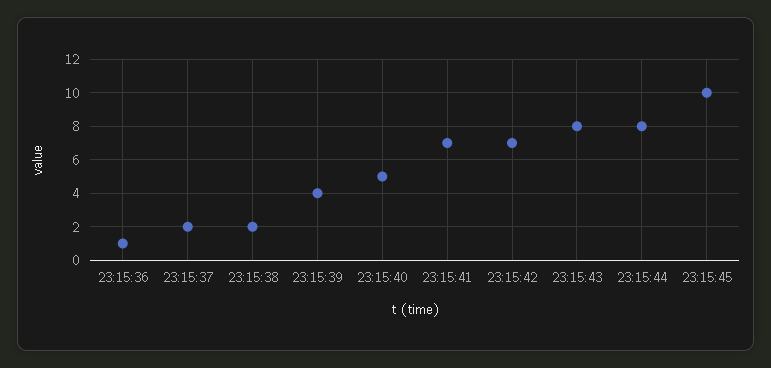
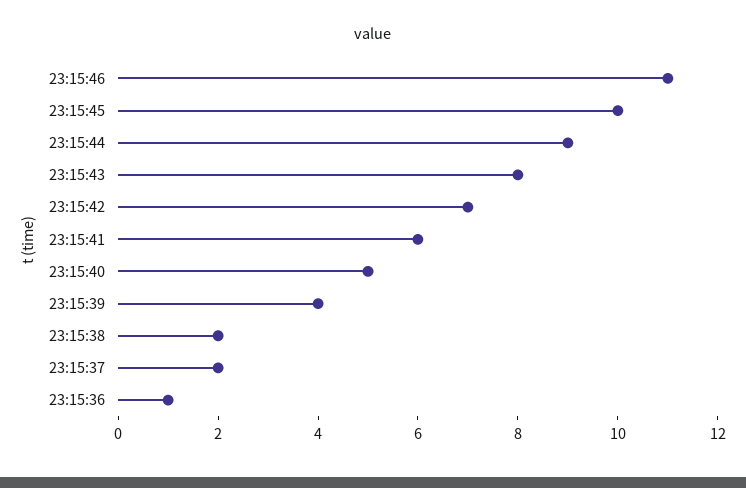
23:15:41: 7 -> 6
23:15:44: 8 -> 9
23:15:46: none -> 11

